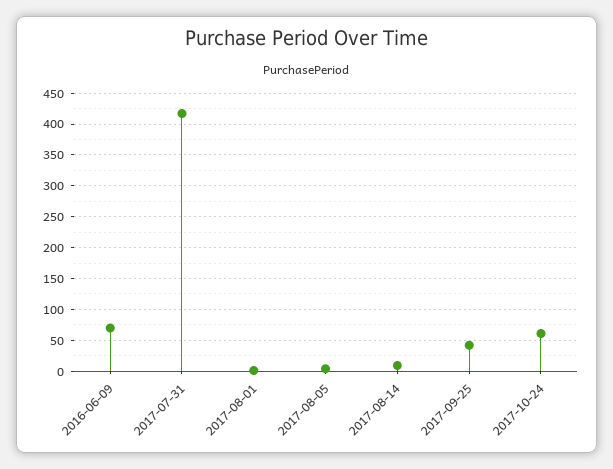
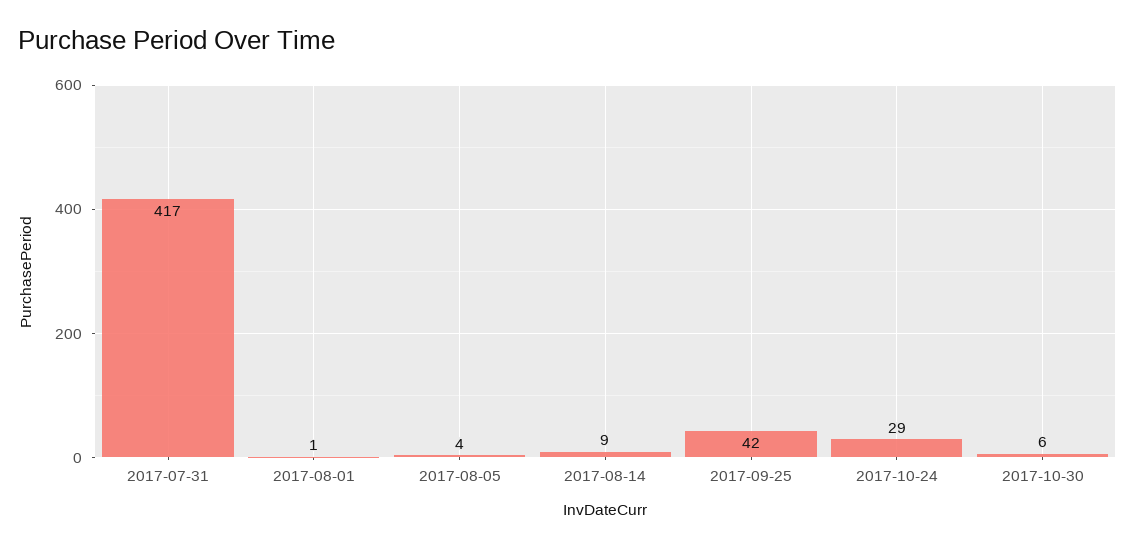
2016-06-09: 70 -> none
2017-10-24: 60 -> 29
2017-10-30: none -> 6

